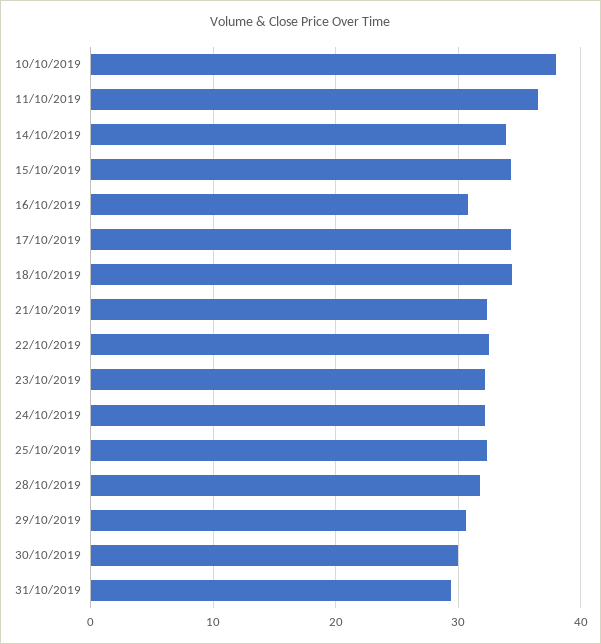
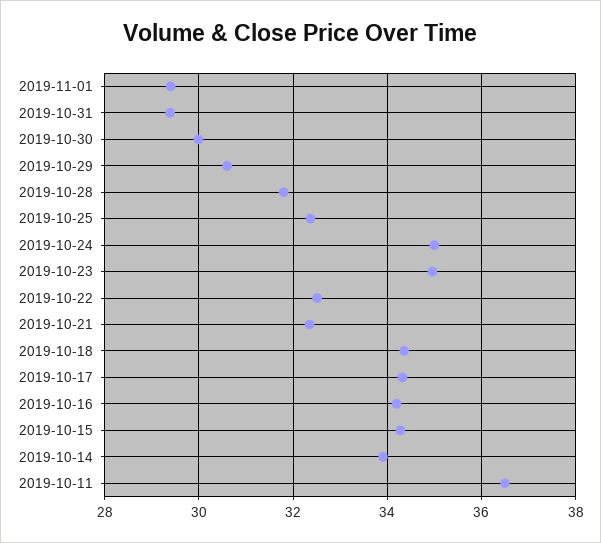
10/10/2019: 38 -> none
16/10/2019: 31 -> 34.2
23/10/2019: 32 -> 35
24/10/2019: 32 -> 35
2019-11-01: none -> 29.4

